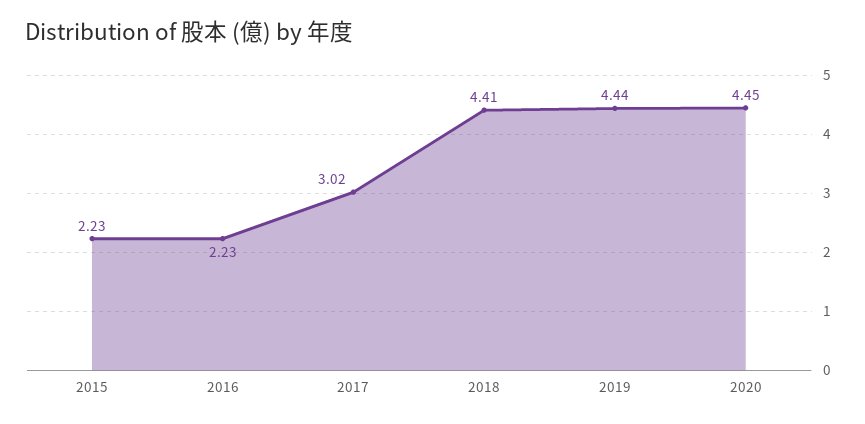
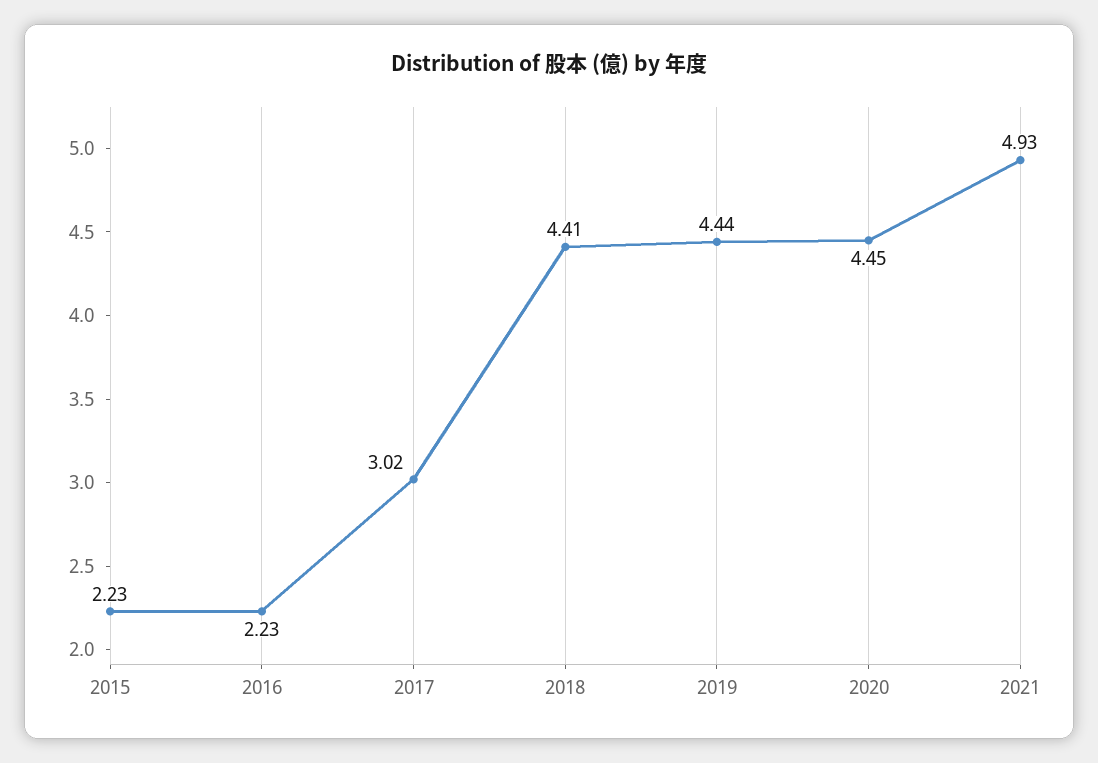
2021: none -> 4.93

